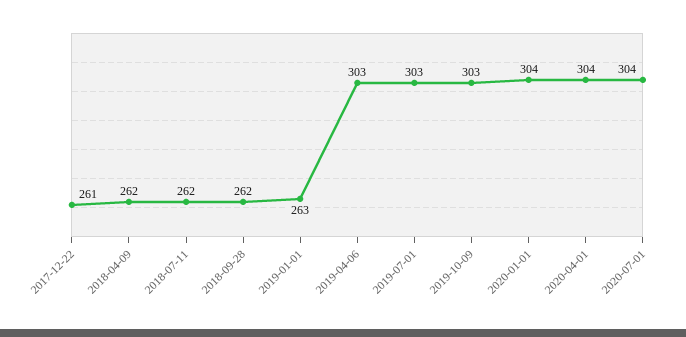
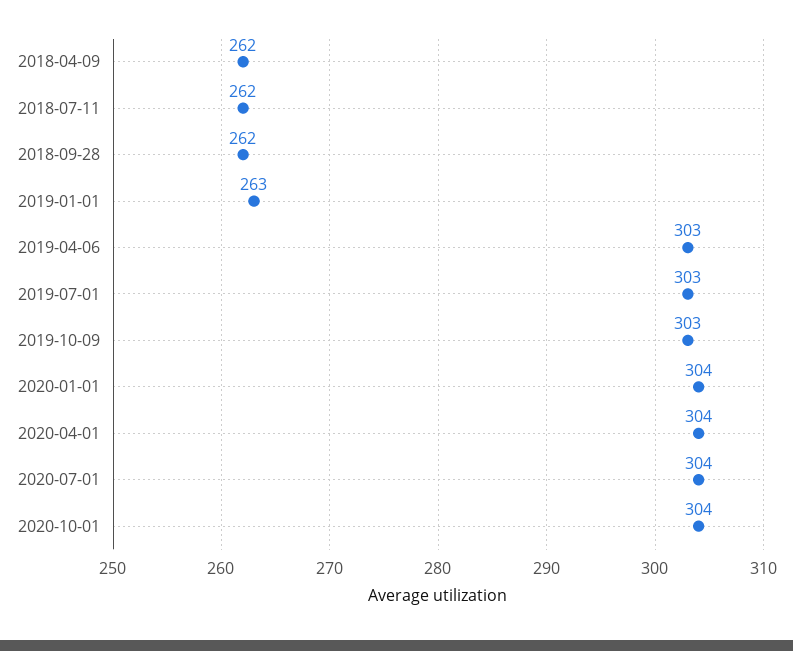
2017-12-22: 261 -> none
2020-10-01: none -> 304

